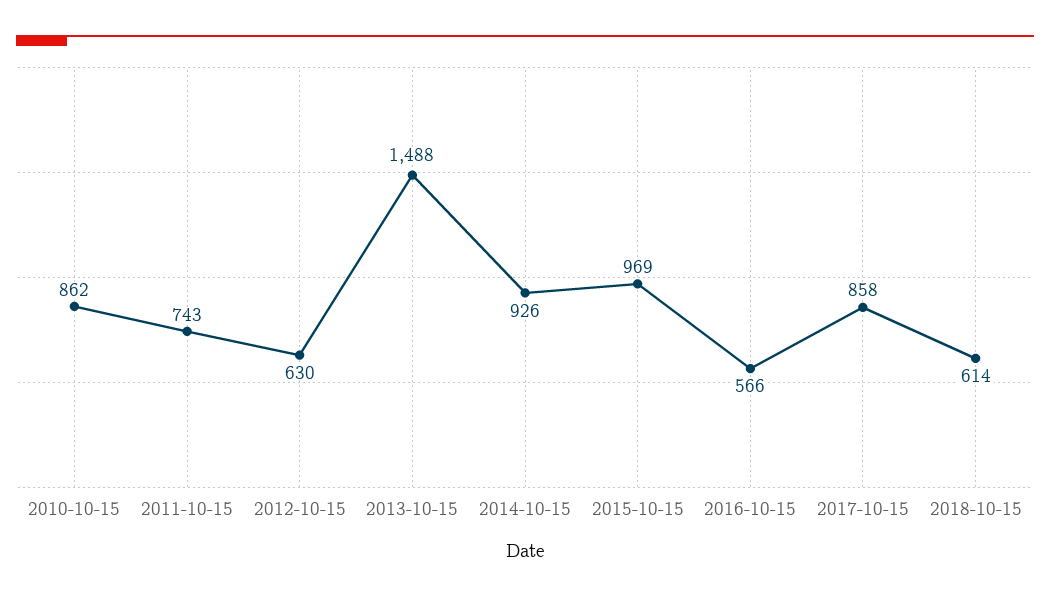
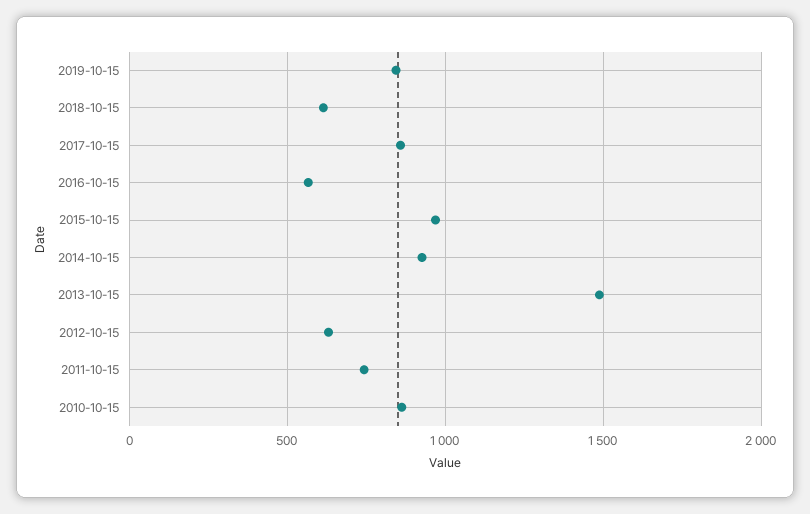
2019-10-15: none -> 850

